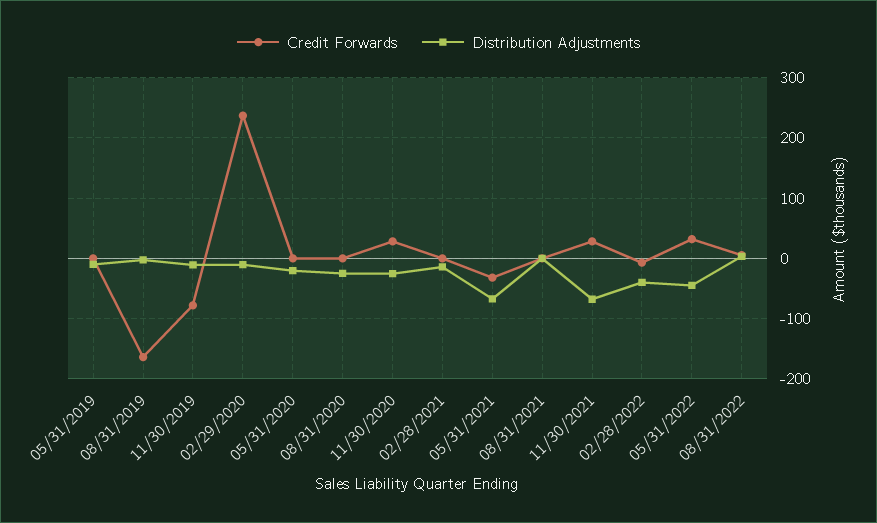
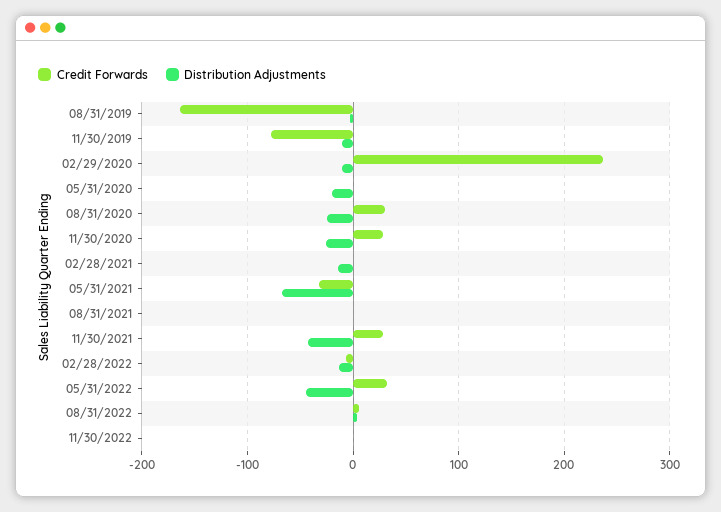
Credit Forwards, 05/31/2019: 0 -> none
Distribution Adjustments, 05/31/2019: -10 -> none
Credit Forwards, 08/31/2020: 0 -> 30
Distribution Adjustments, 11/30/2021: -70 -> -40
Distribution Adjustments, 02/28/2022: -40 -> -10
Credit Forwards, 11/30/2022: none -> 0
Distribution Adjustments, 11/30/2022: none -> 0

